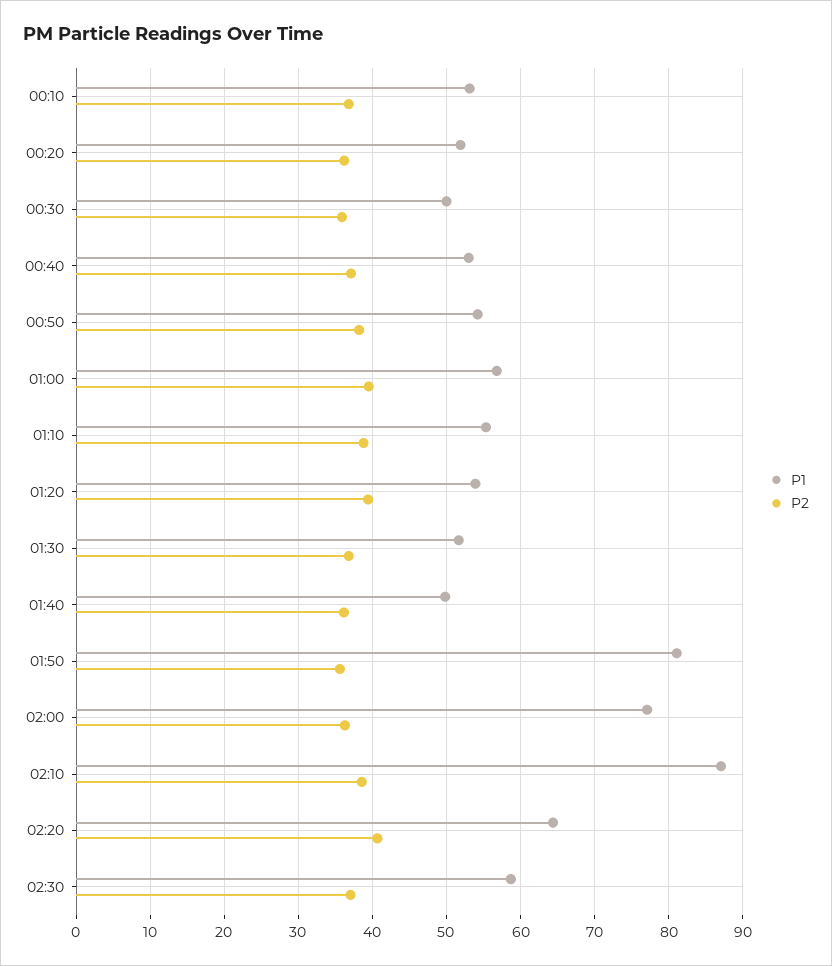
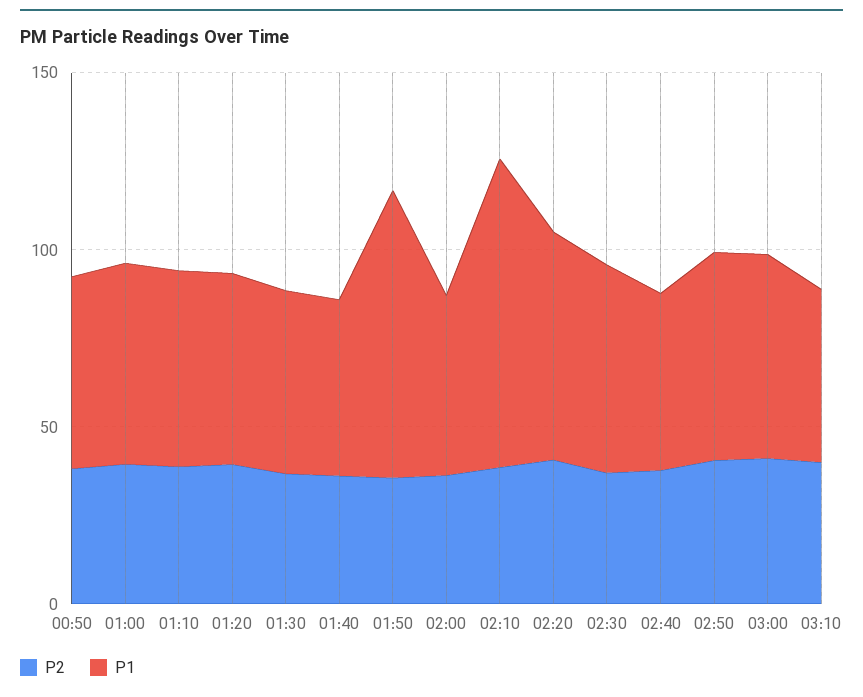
P1, 00:10: 53 -> none
P2, 00:10: 37 -> none
P1, 00:20: 52 -> none
P2, 00:20: 36 -> none
P1, 00:30: 50 -> none
P2, 00:30: 36 -> none
P1, 00:40: 53 -> none
P2, 00:40: 37 -> none
P1, 02:00: 77 -> 50
P2, 02:40: none -> 40
P1, 02:40: none -> 50
P2, 02:50: none -> 40
P1, 02:50: none -> 60
P2, 03:00: none -> 40
P1, 03:00: none -> 60
P2, 03:10: none -> 40
P1, 03:10: none -> 50

